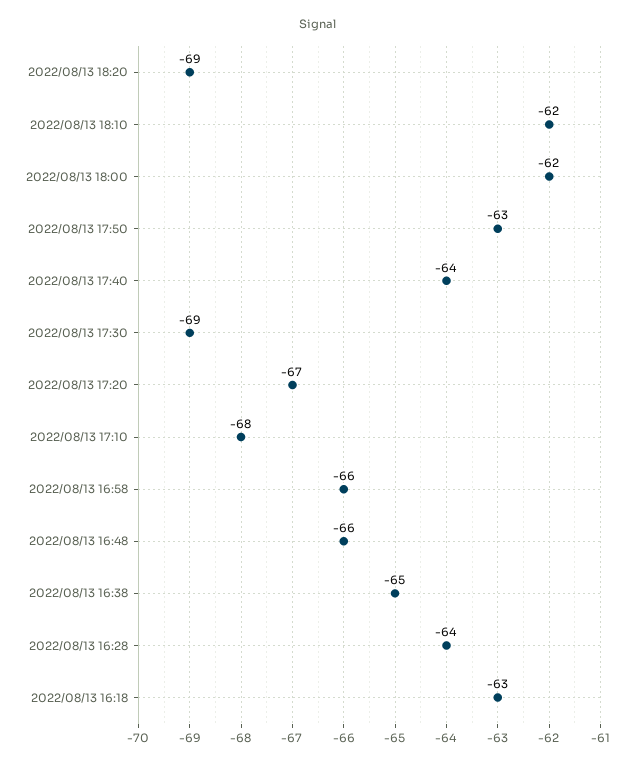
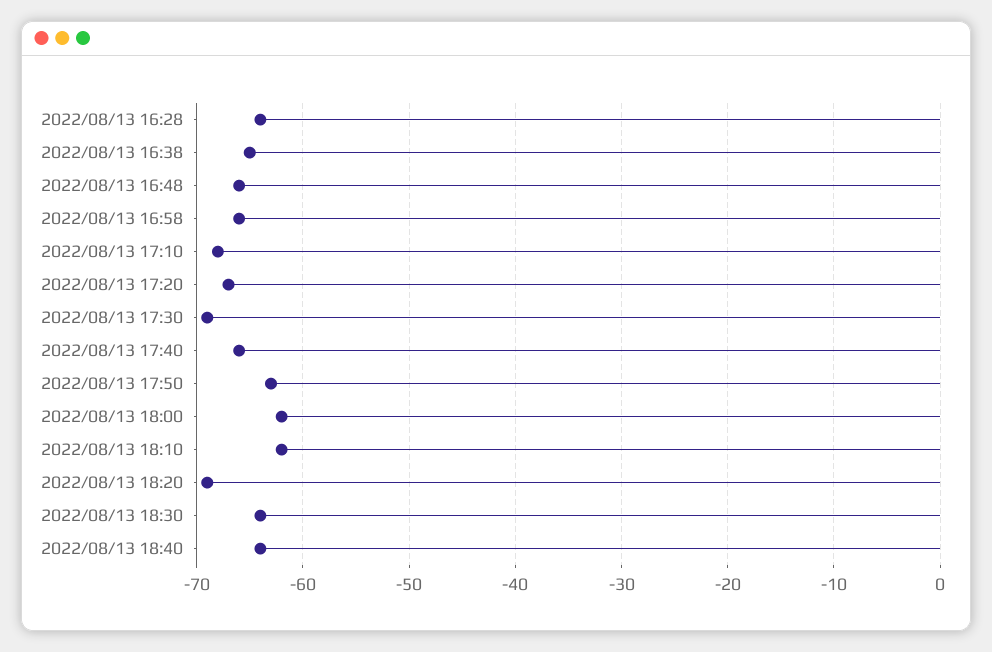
2022/08/13 17:40: -64 -> -66
2022/08/13 16:18: -63 -> none
2022/08/13 18:30: none -> -64
2022/08/13 18:40: none -> -64

